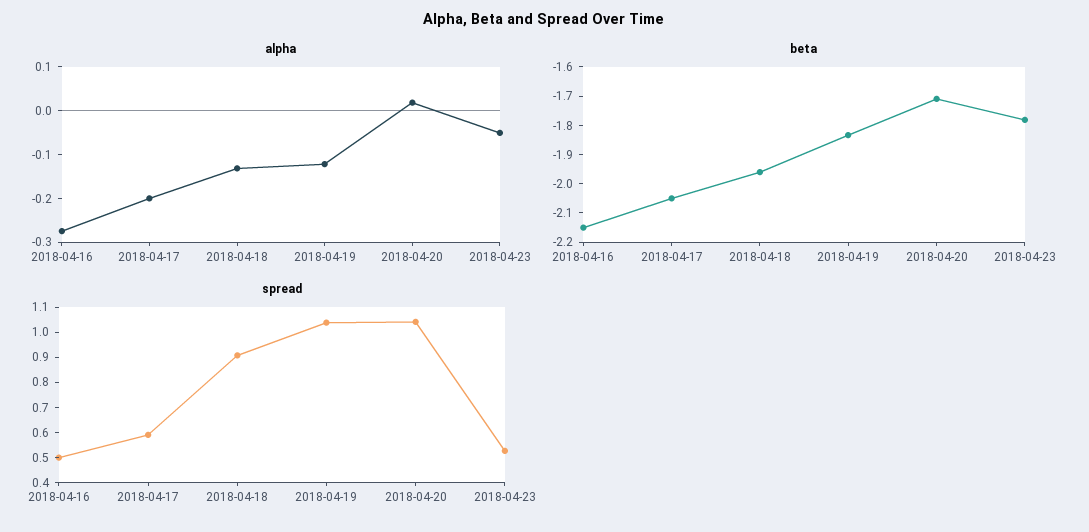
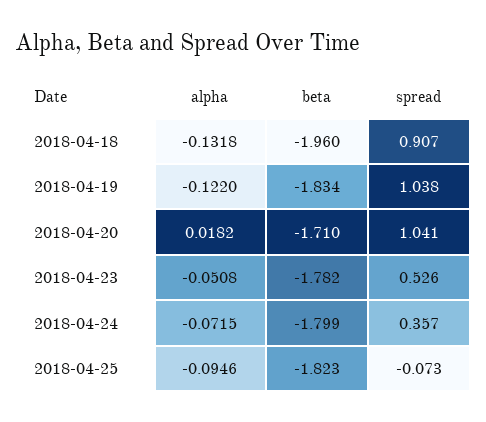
alpha, 2018-04-16: -0.28 -> none
alpha, 2018-04-17: -0.2 -> none
beta, 2018-04-16: -2.15 -> none
beta, 2018-04-17: -2.05 -> none
spread, 2018-04-16: 0.5 -> none
spread, 2018-04-17: 0.6 -> none
alpha, 2018-04-24: none -> -0.0715
beta, 2018-04-24: none -> -1.799
spread, 2018-04-24: none -> 0.357
alpha, 2018-04-25: none -> -0.0946
beta, 2018-04-25: none -> -1.823
spread, 2018-04-25: none -> -0.073

